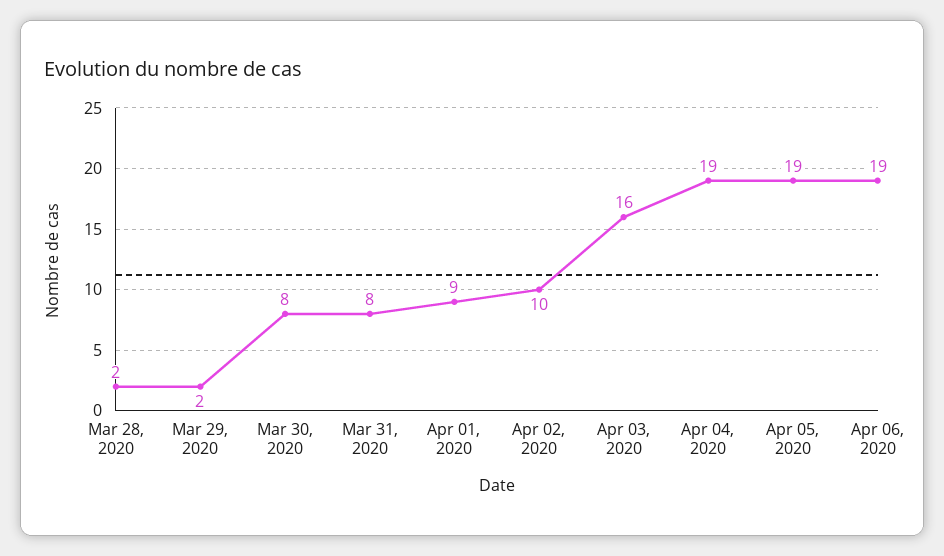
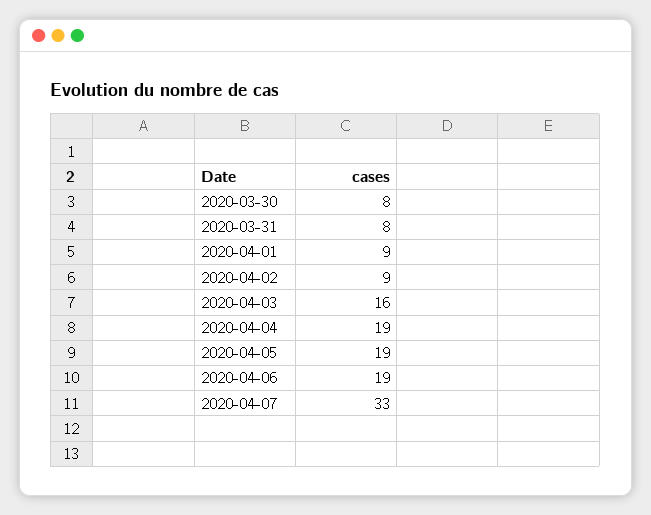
Mar 28, 2020: 2 -> none
Mar 29, 2020: 2 -> none
Apr 02, 2020: 10 -> 9
2020-04-07: none -> 33

